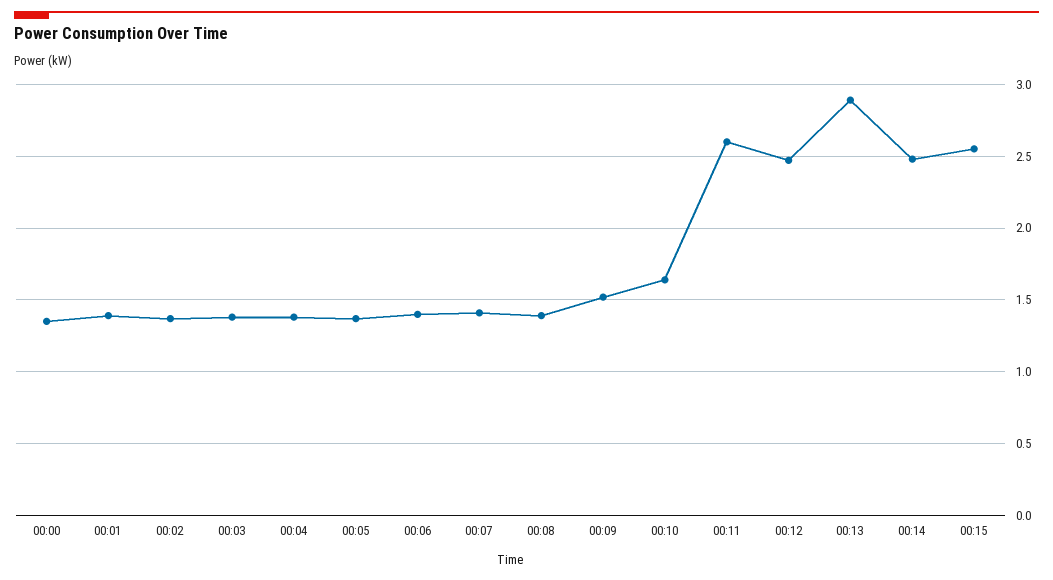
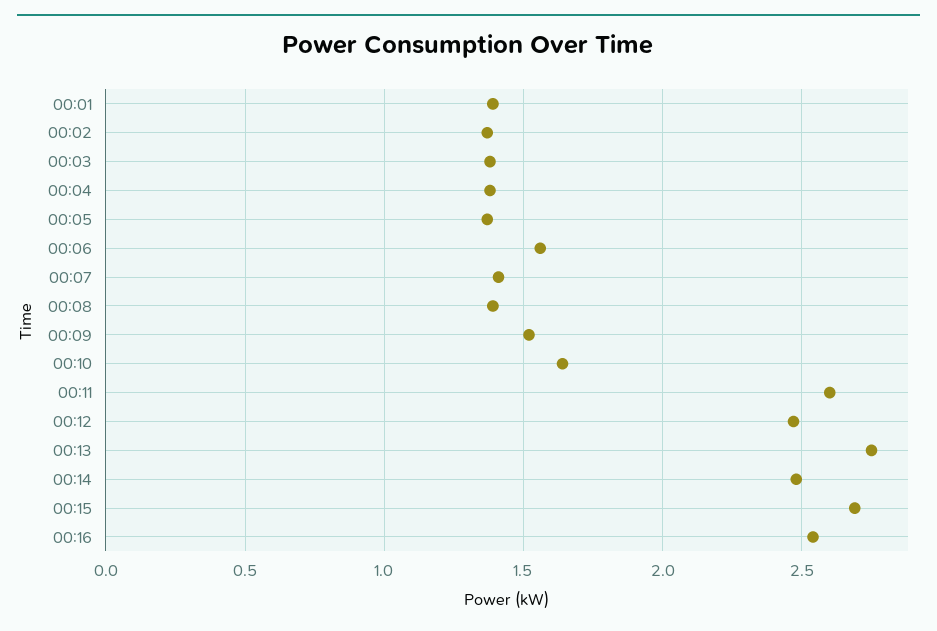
00:00: 1.35 -> none
00:06: 1.4 -> 1.55
00:13: 2.9 -> 2.75
00:15: 2.55 -> 2.7
00:16: none -> 2.55

